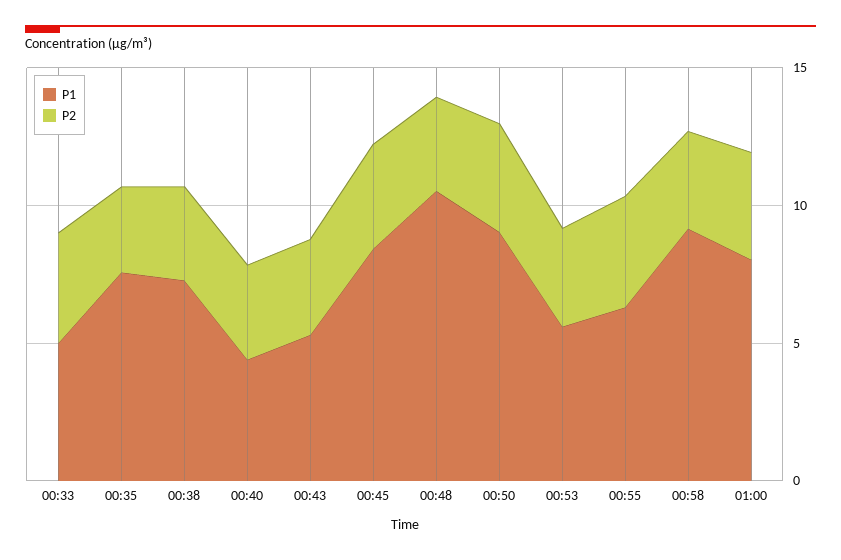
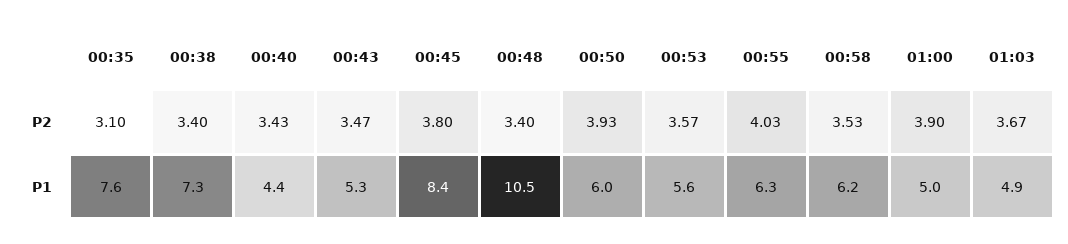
P1, 00:33: 5 -> none
P2, 00:33: 4 -> none
P1, 00:50: 9 -> 6
P1, 00:58: 9 -> 6.2
P1, 01:00: 8 -> 5
P2, 01:03: none -> 3.67
P1, 01:03: none -> 4.9

